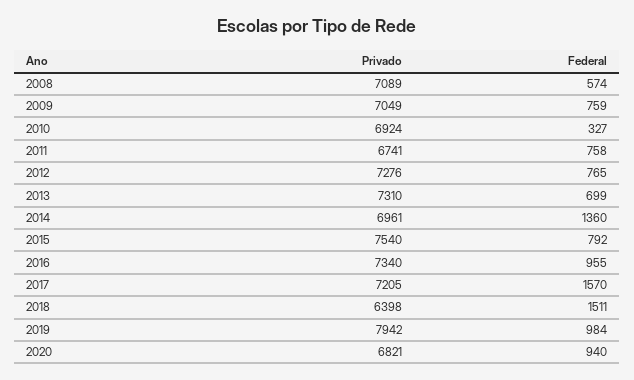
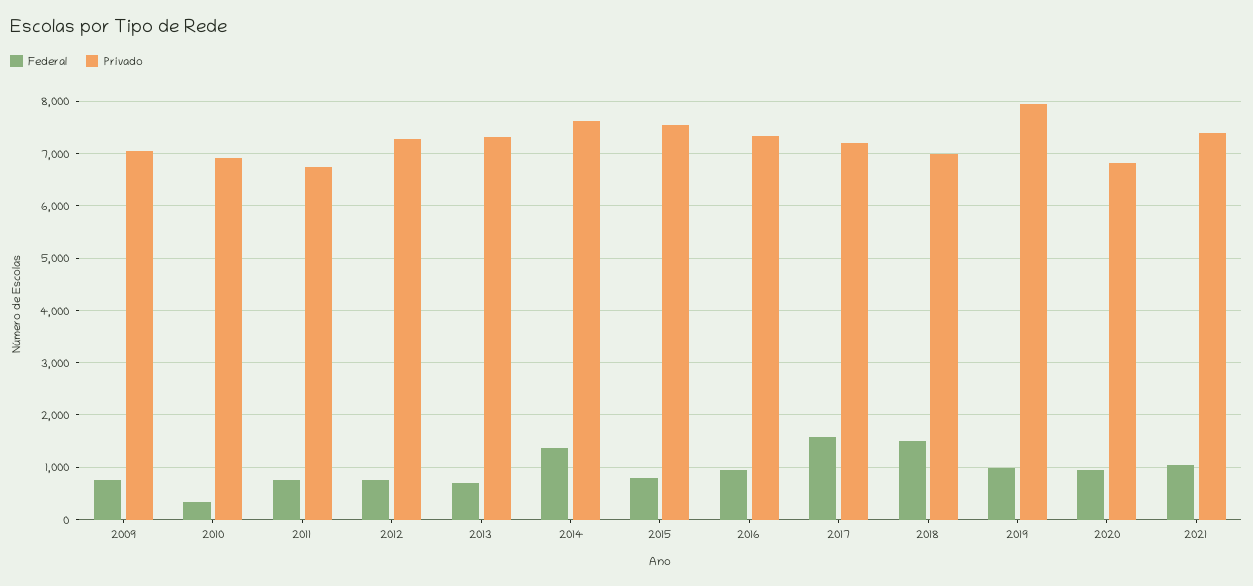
Privado, 2008: 7089 -> none
Federal, 2008: 574 -> none
Privado, 2014: 6961 -> 7600
Privado, 2018: 6398 -> 7000
Federal, 2021: none -> 1000
Privado, 2021: none -> 7400

